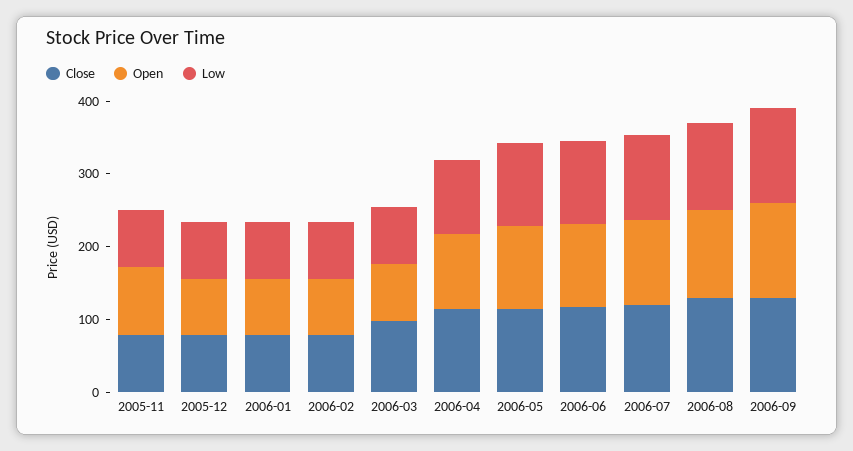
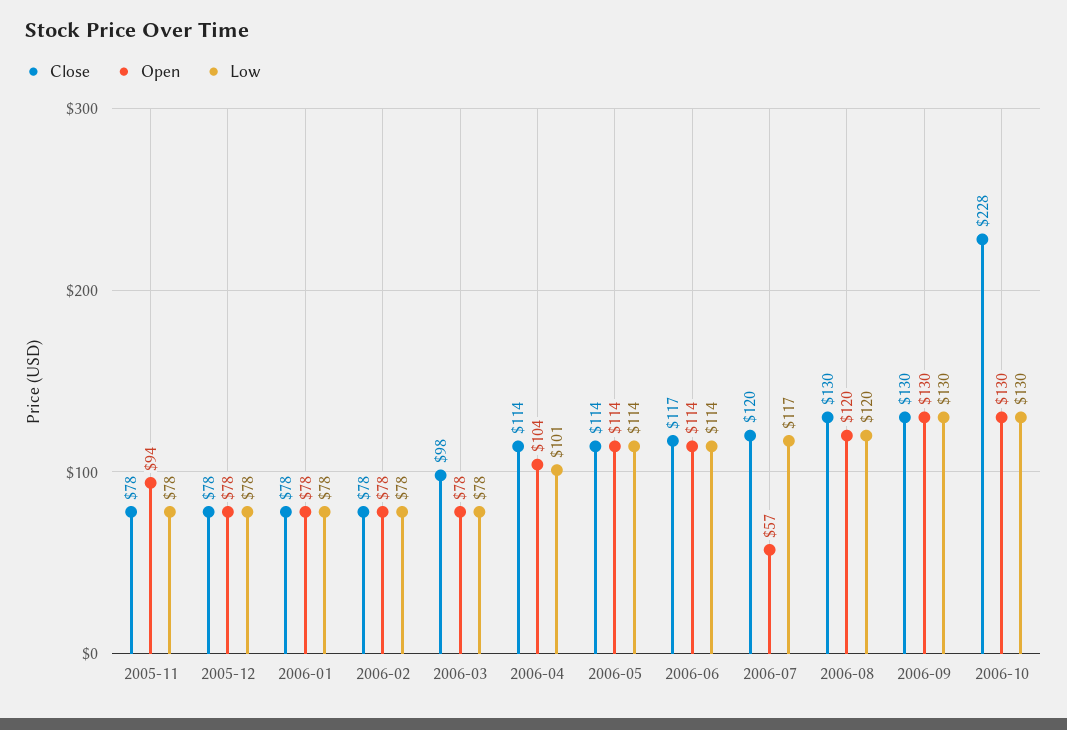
Open, 2006-07: 120 -> 57
Close, 2006-10: none -> 228
Open, 2006-10: none -> 130
Low, 2006-10: none -> 130

